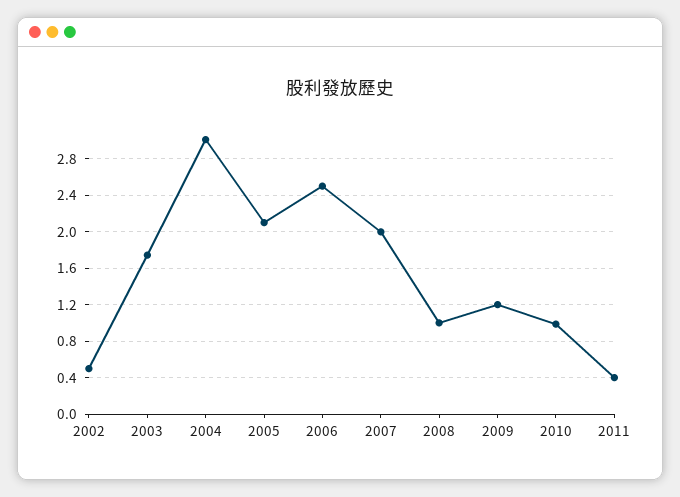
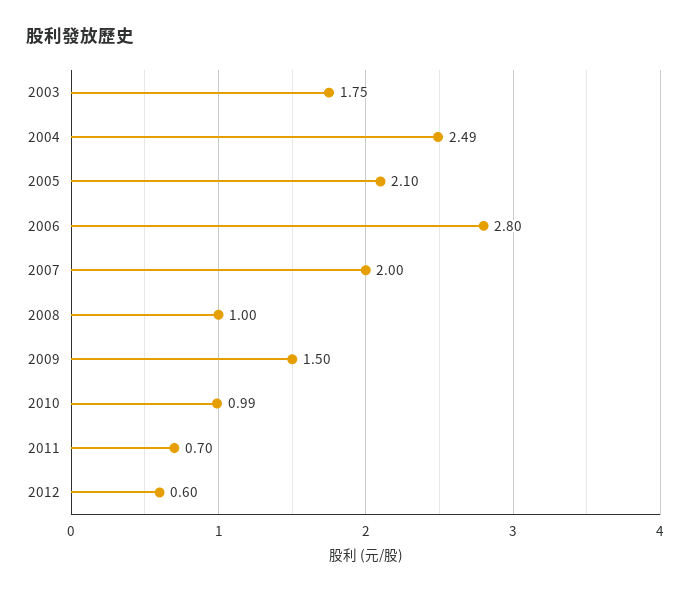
2002: 0.5 -> none
2004: 3 -> 2.49
2006: 2.5 -> 2.8
2009: 1.2 -> 1.5
2011: 0.4 -> 0.7
2012: none -> 0.6

